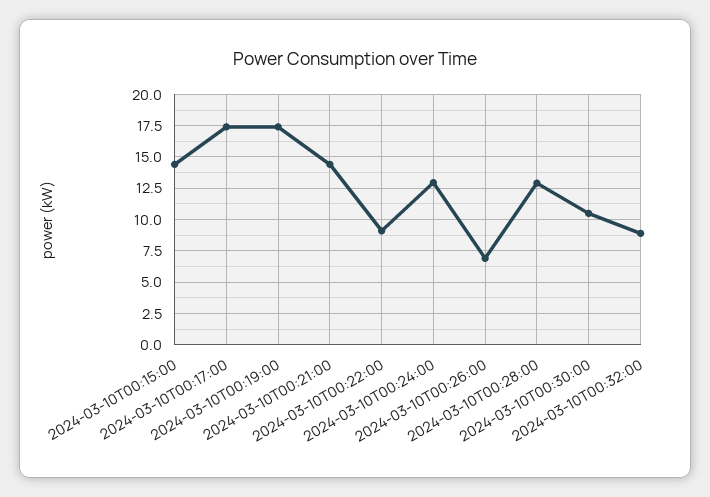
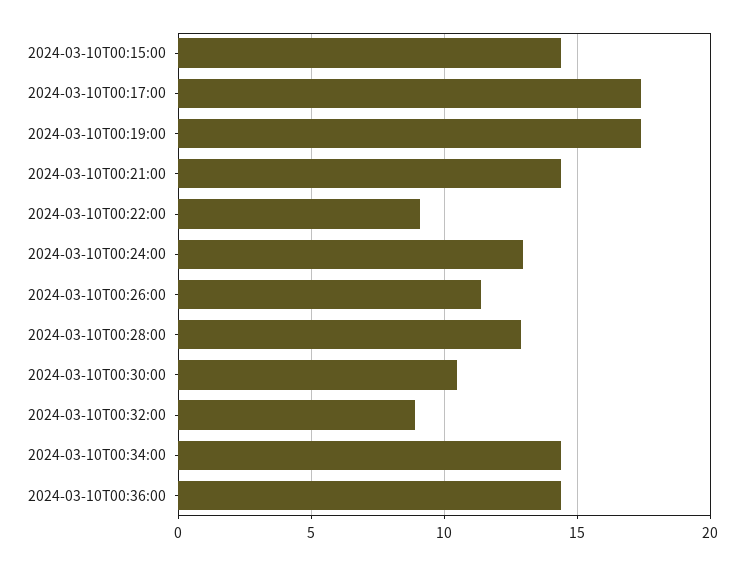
2024-03-10T00:26:00: 7 -> 11.5
2024-03-10T00:34:00: none -> 14.5
2024-03-10T00:36:00: none -> 14.5

